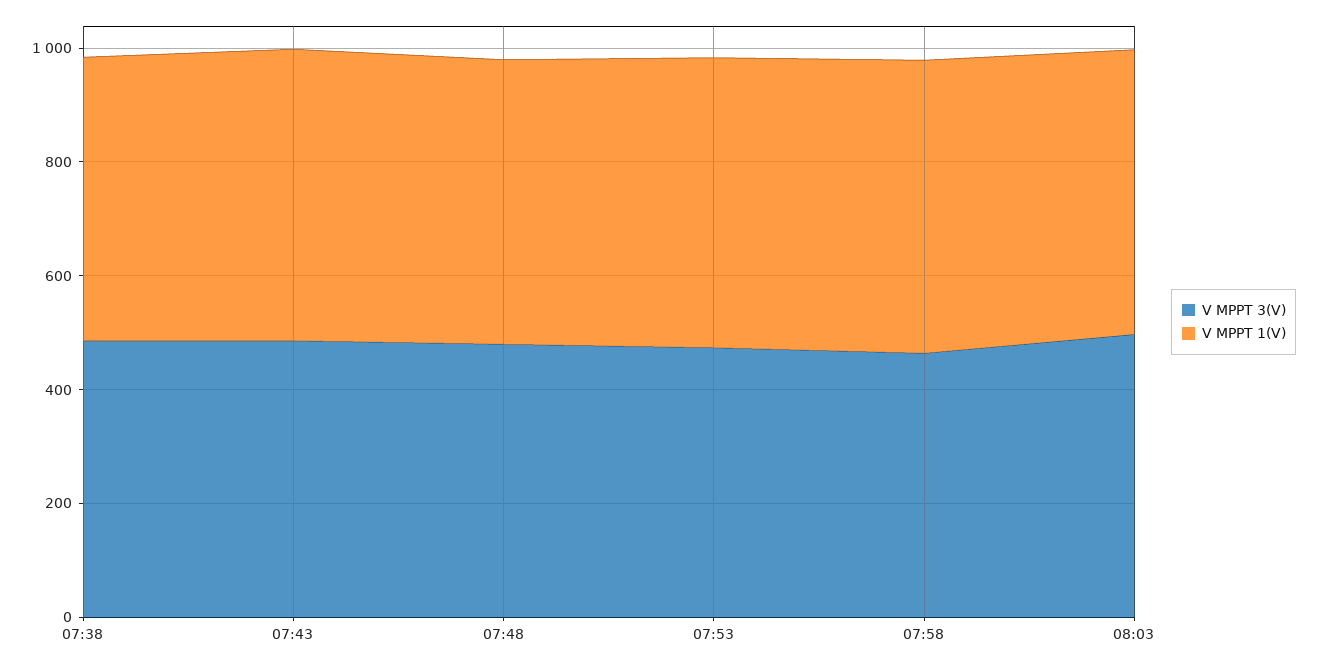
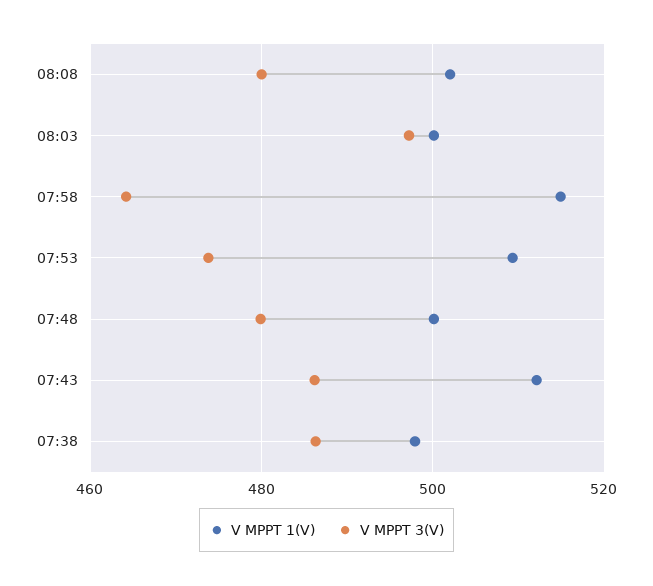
V MPPT 1(V), 08:08: none -> 502
V MPPT 3(V), 08:08: none -> 480

